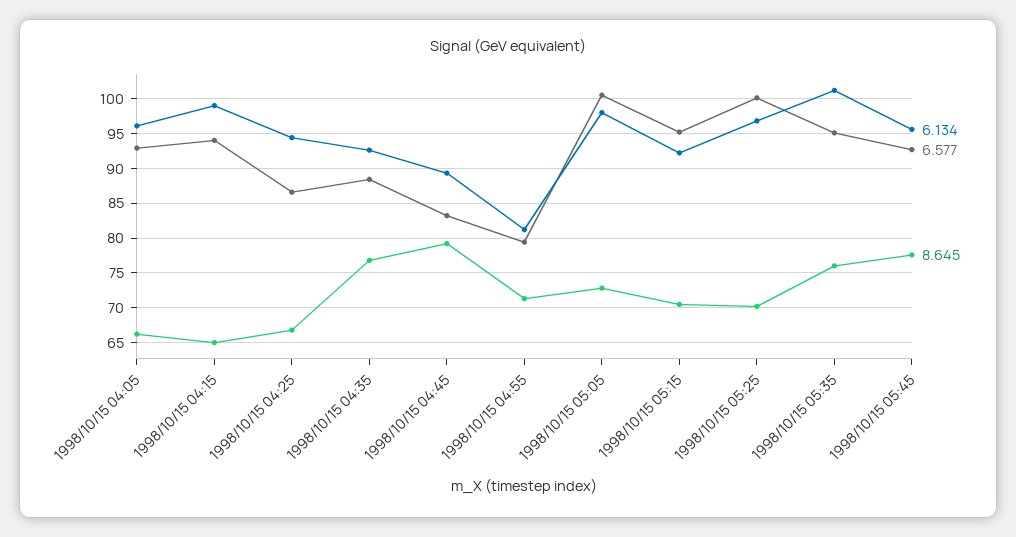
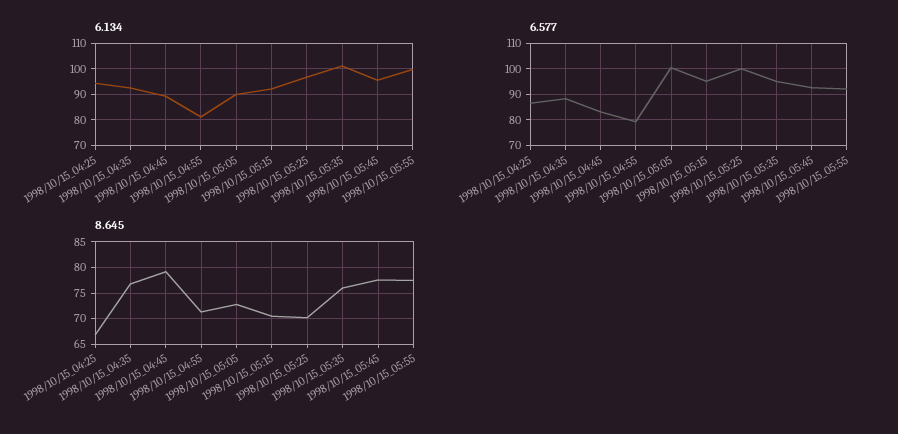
6.134, 1998/10/15 04:05: 96 -> none
6.577, 1998/10/15 04:05: 93 -> none
8.645, 1998/10/15 04:05: 66 -> none
6.134, 1998/10/15 04:15: 99 -> none
6.577, 1998/10/15 04:15: 94 -> none
8.645, 1998/10/15 04:15: 65 -> none
6.134, 1998/10/15 05:05: 98 -> 90
6.134, 1998/10/15_05:55: none -> 100
6.577, 1998/10/15_05:55: none -> 92.5
8.645, 1998/10/15_05:55: none -> 77.5

